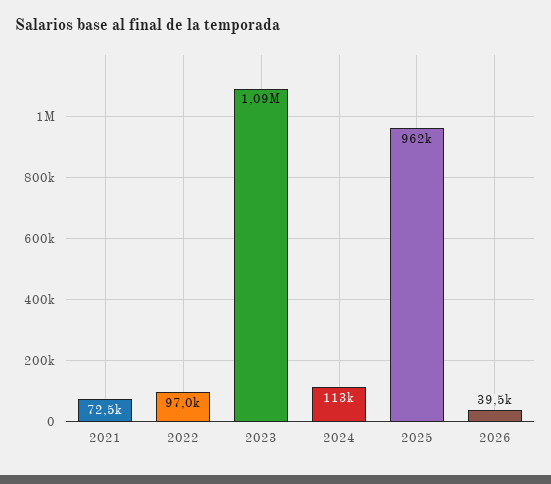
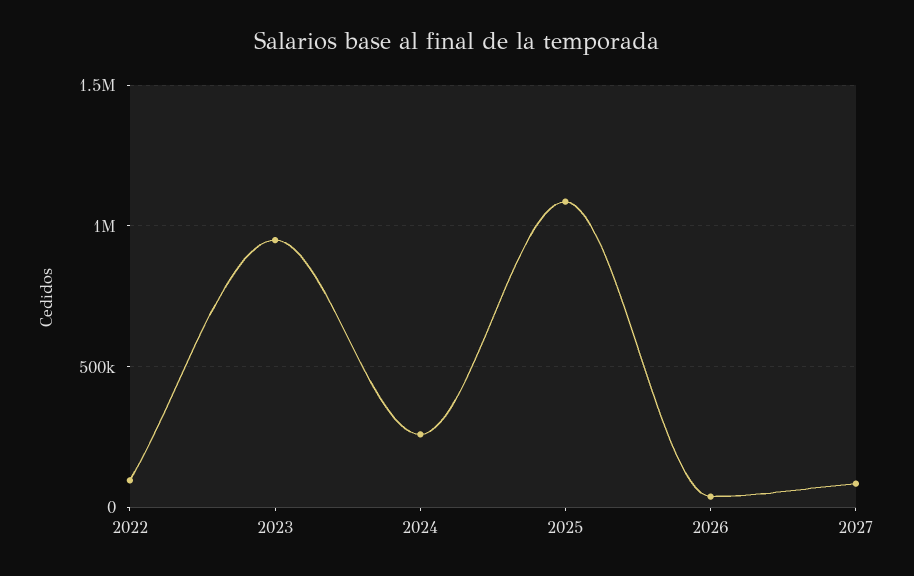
2021: 72500 -> none
2023: 1090000 -> 950000
2024: 113000 -> 250000
2025: 962000 -> 1100000
2027: none -> 100000

